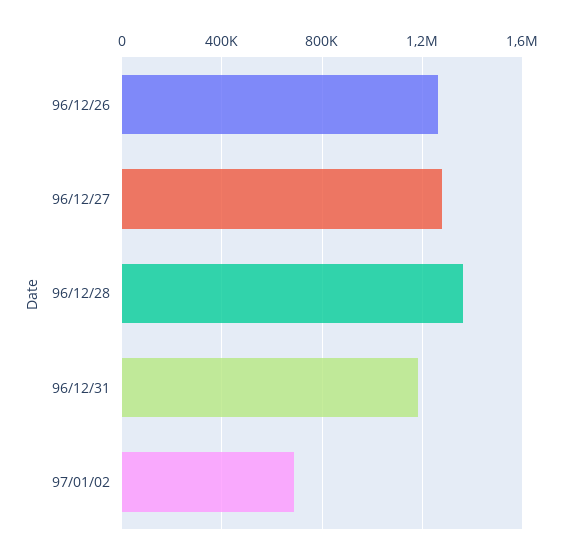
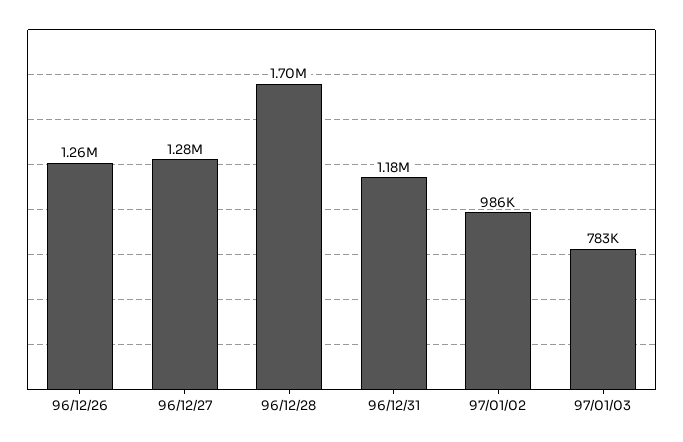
96/12/28: 1350000 -> 1700000
97/01/02: 700000 -> 986000
97/01/03: none -> 783000

